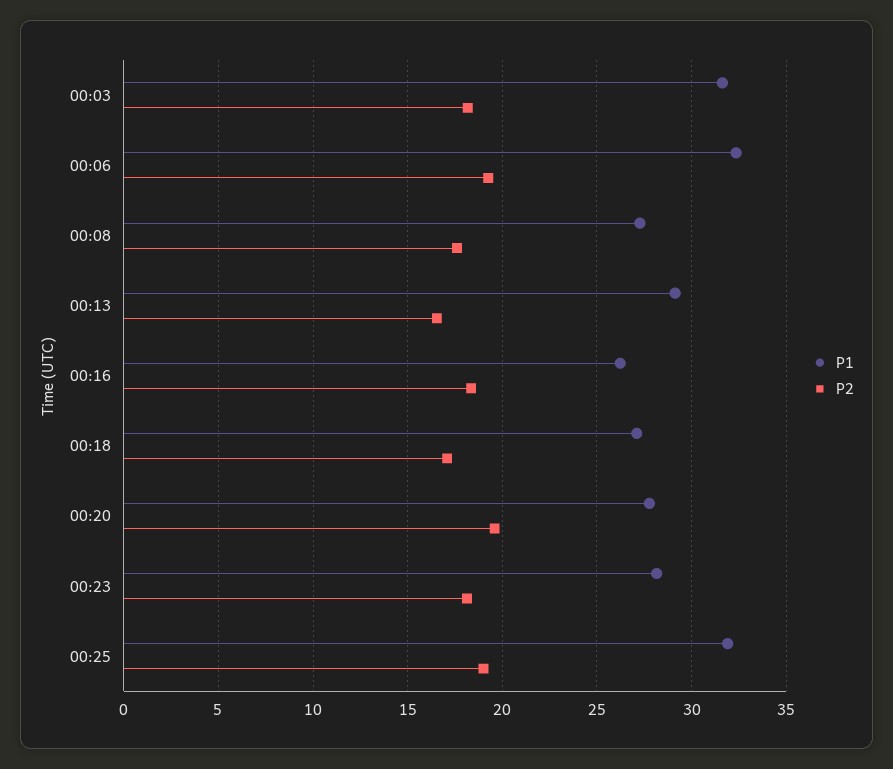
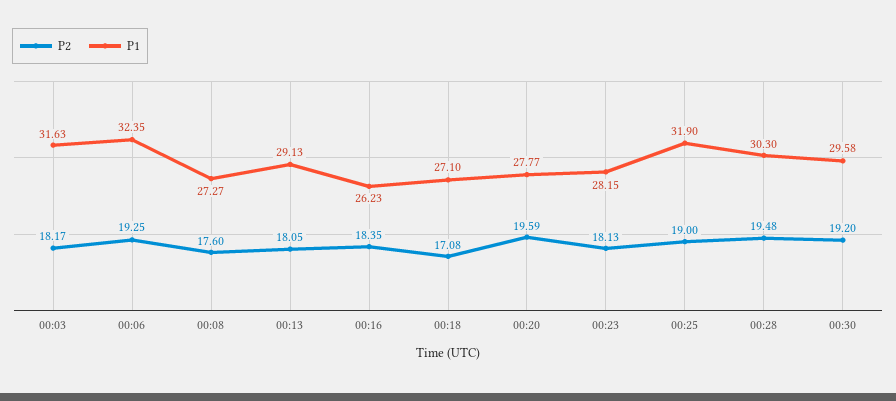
P2, 00:13: 16.5 -> 18.05
P2, 00:28: none -> 19.48
P1, 00:28: none -> 30.3
P2, 00:30: none -> 19.2
P1, 00:30: none -> 29.58

